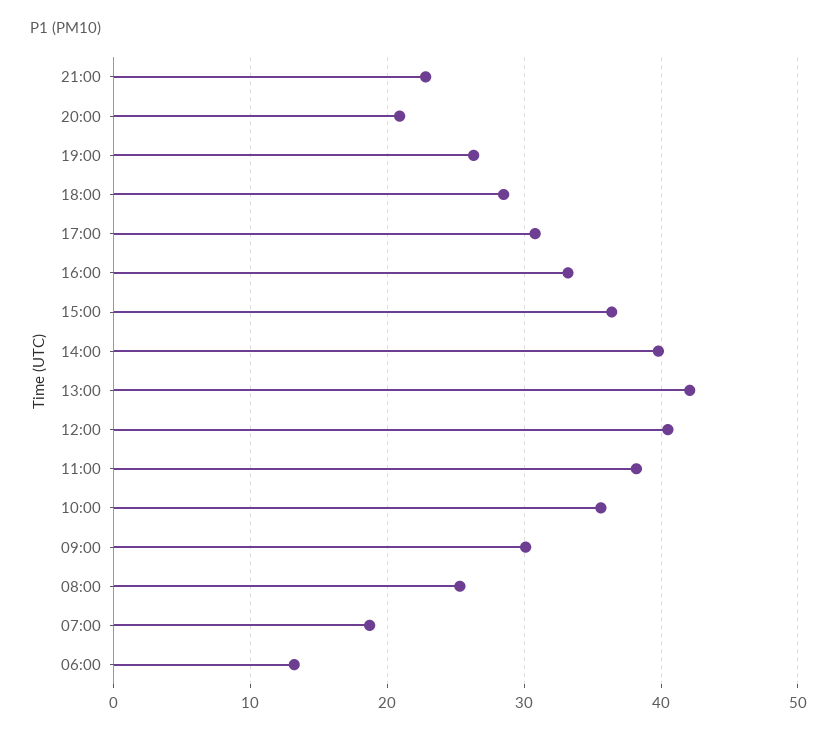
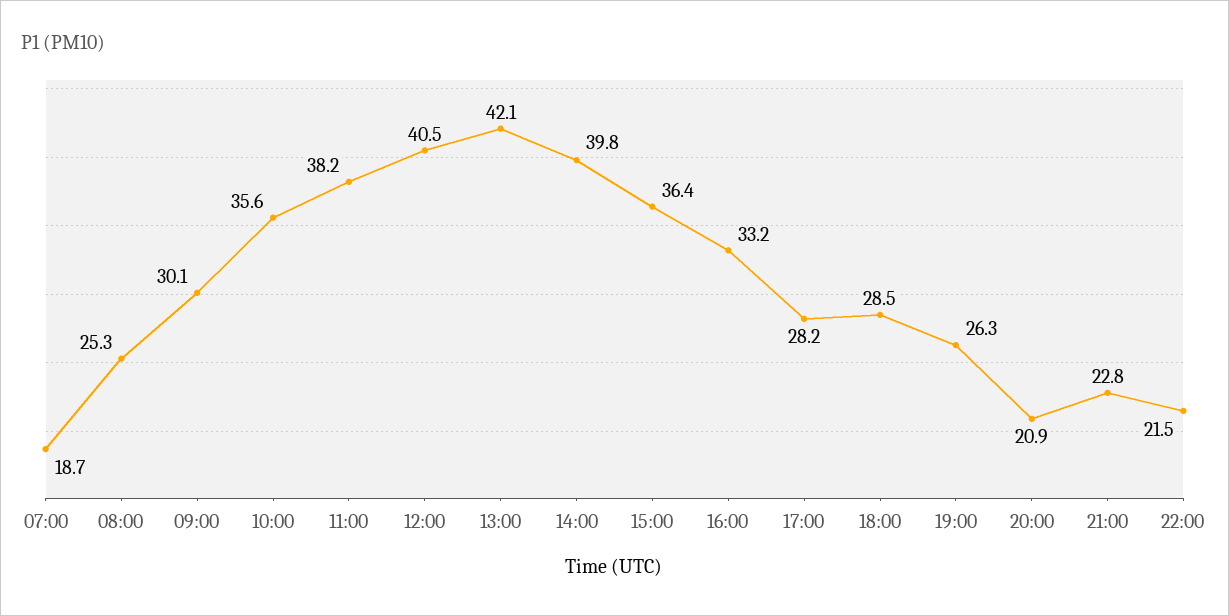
17:00: 31 -> 28.2
06:00: 13 -> none
22:00: none -> 21.5

